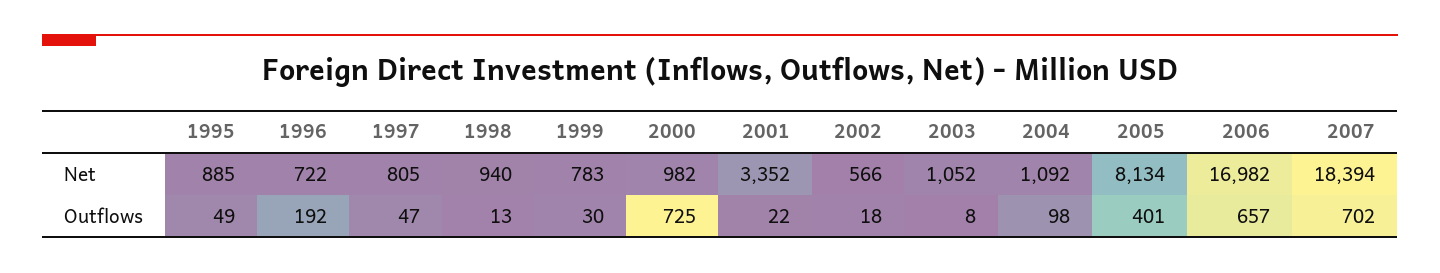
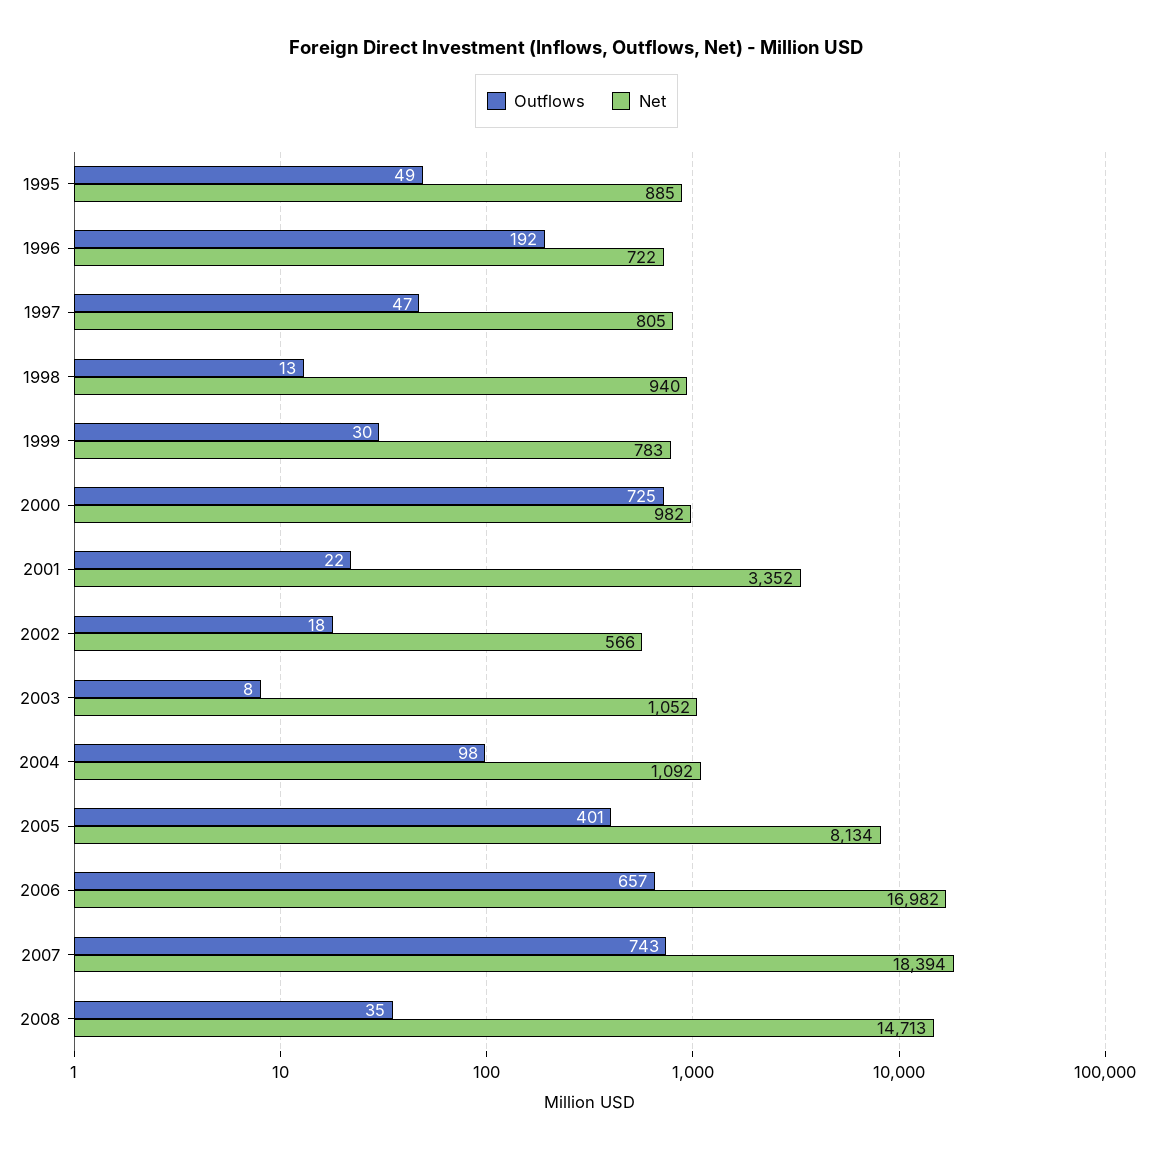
Outflows, 2007: 702 -> 743
Outflows, 2008: none -> 35
Net, 2008: none -> 14713

